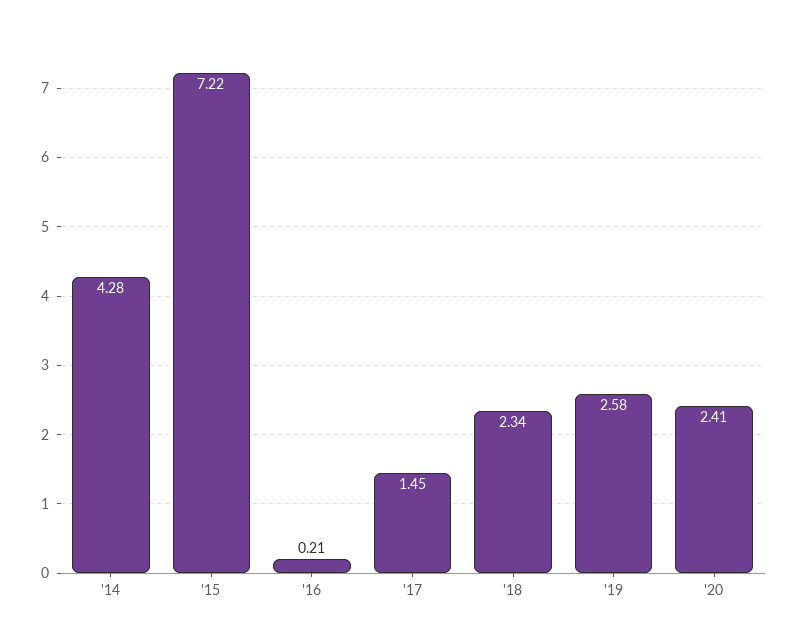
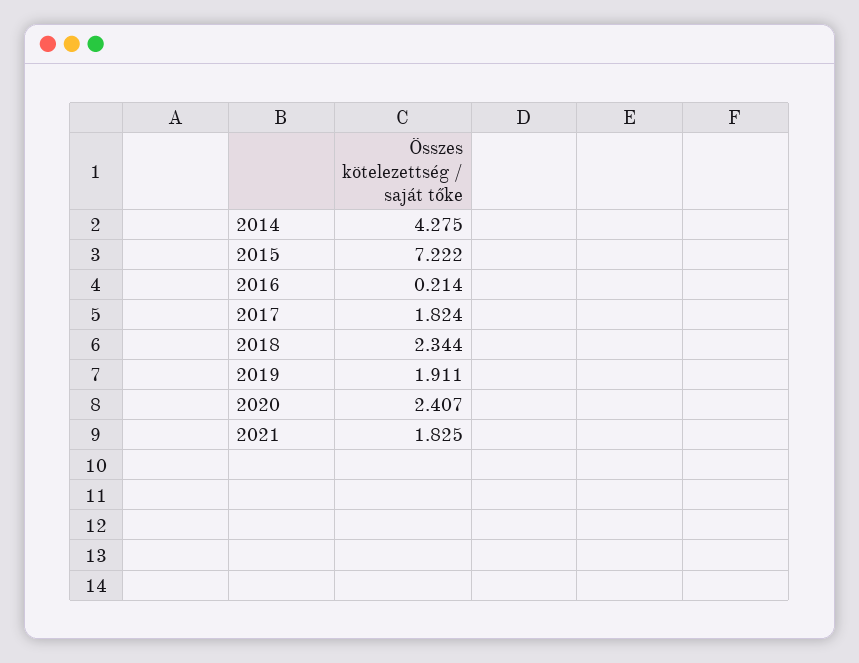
'17: 1.45 -> 1.824
'19: 2.58 -> 1.911
2021: none -> 1.825

